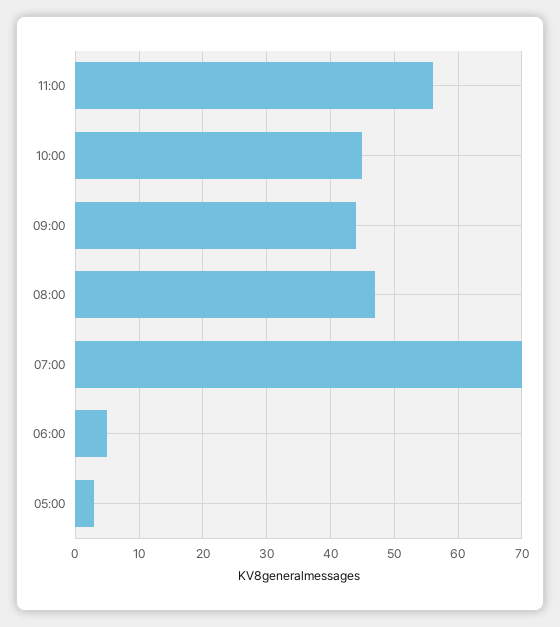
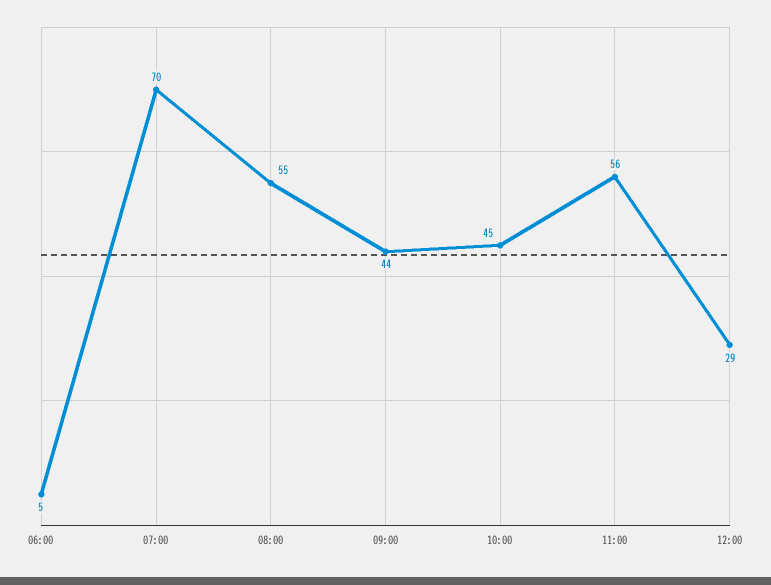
08:00: 47 -> 55
05:00: 3 -> none
12:00: none -> 29

